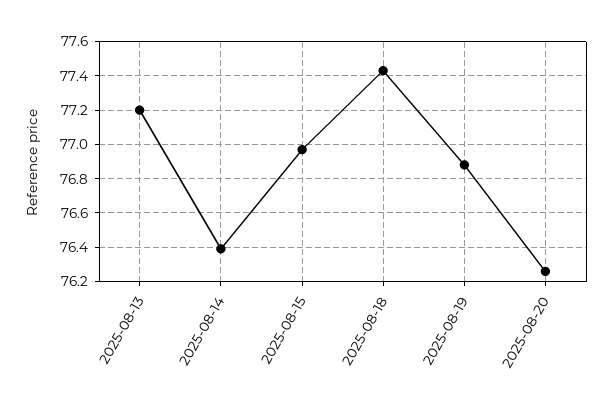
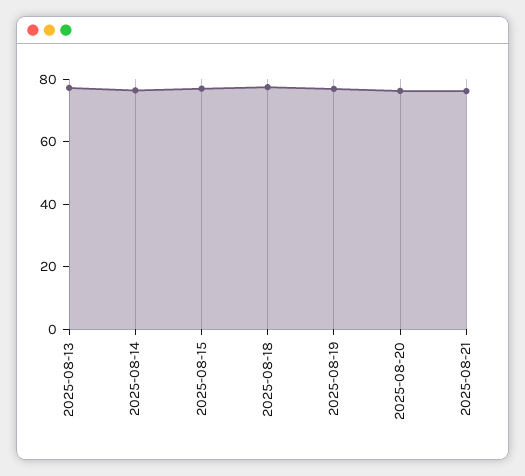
2025-08-21: none -> 75

